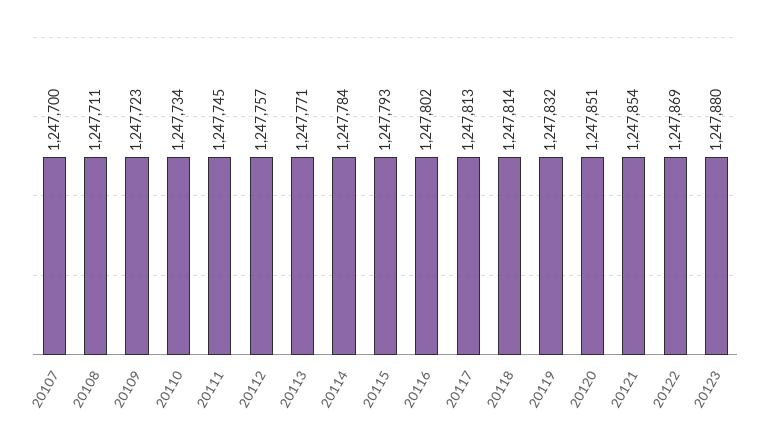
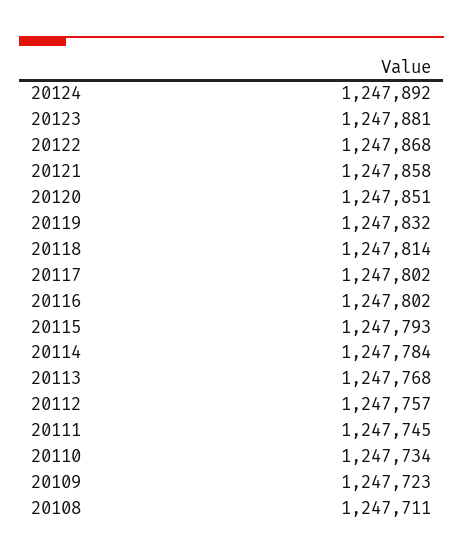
20107: 1247700 -> none
20113: 1247771 -> 1247768
20117: 1247813 -> 1247802
20121: 1247854 -> 1247858
20122: 1247869 -> 1247868
20123: 1247880 -> 1247881
20124: none -> 1247892

